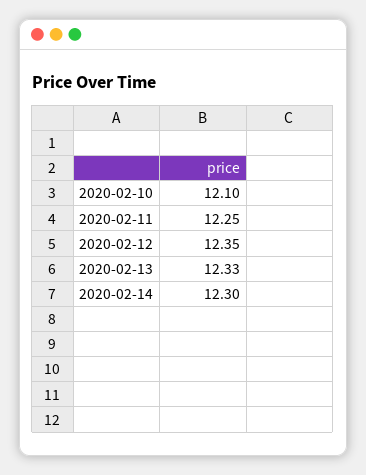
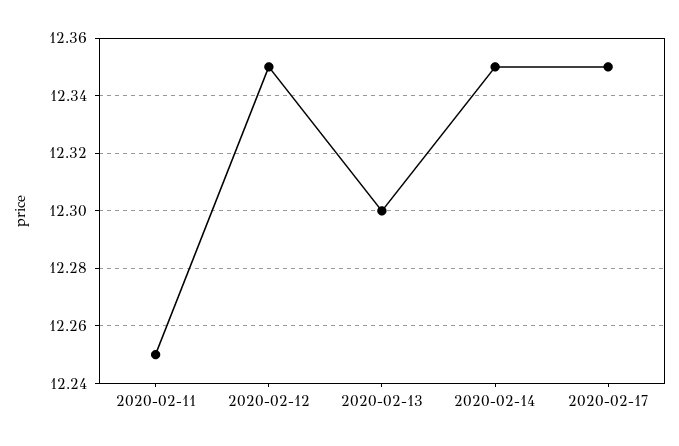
2020-02-10: 12.1 -> none
2020-02-13: 12.33 -> 12.3
2020-02-14: 12.3 -> 12.35
2020-02-17: none -> 12.35

